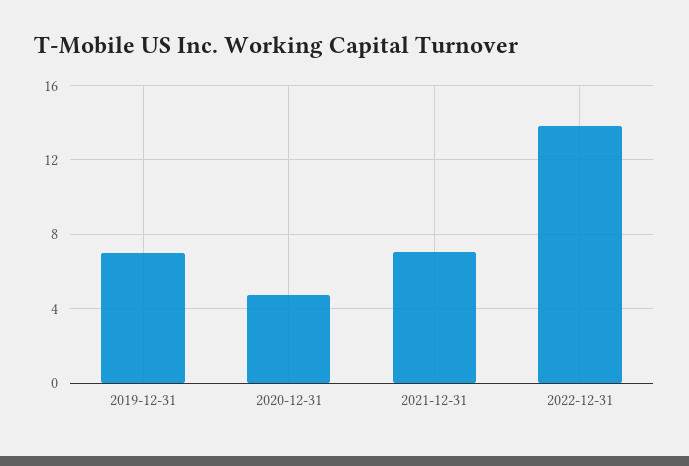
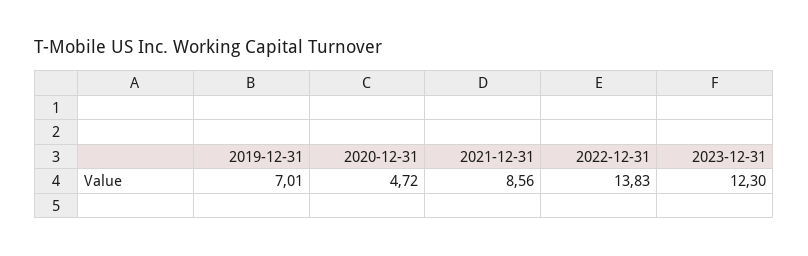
2021-12-31: 7 -> 8.56
2023-12-31: none -> 12.3

